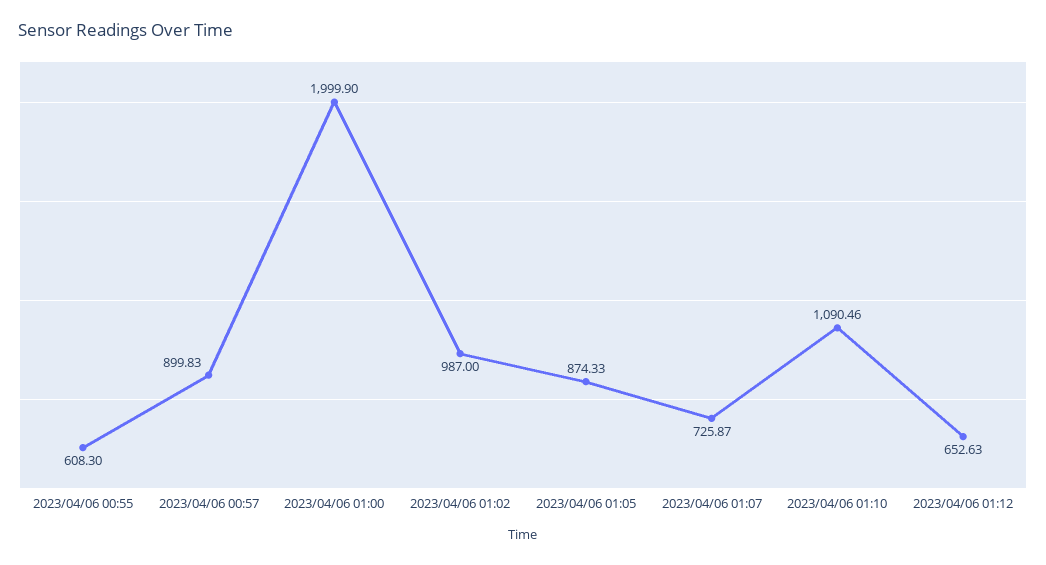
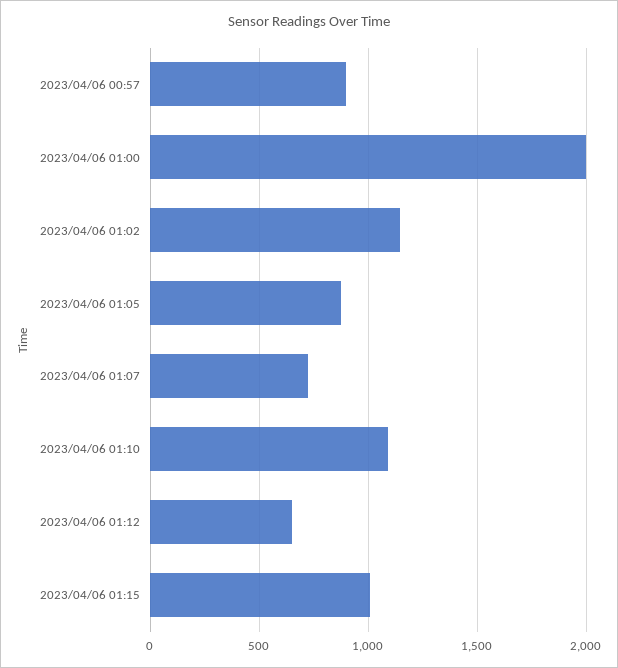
2023/04/06 00:55: 608.3 -> none
2023/04/06 01:02: 987 -> 1150
2023/04/06 01:15: none -> 1000

